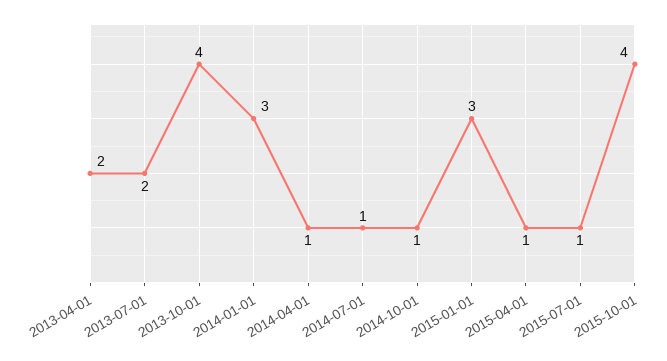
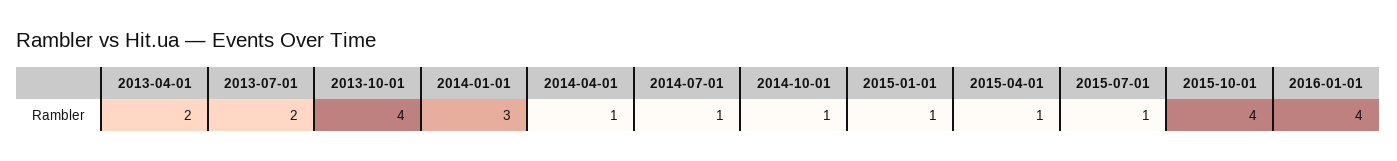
2015-01-01: 3 -> 1
2016-01-01: none -> 4

